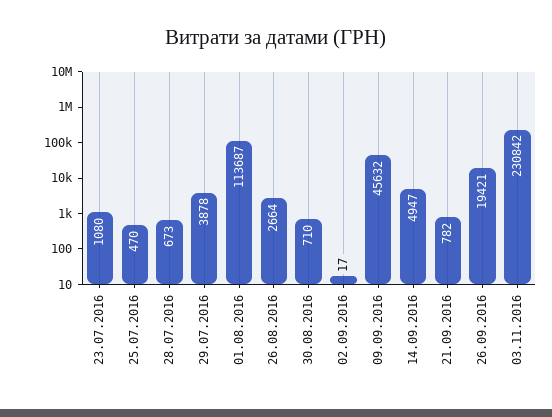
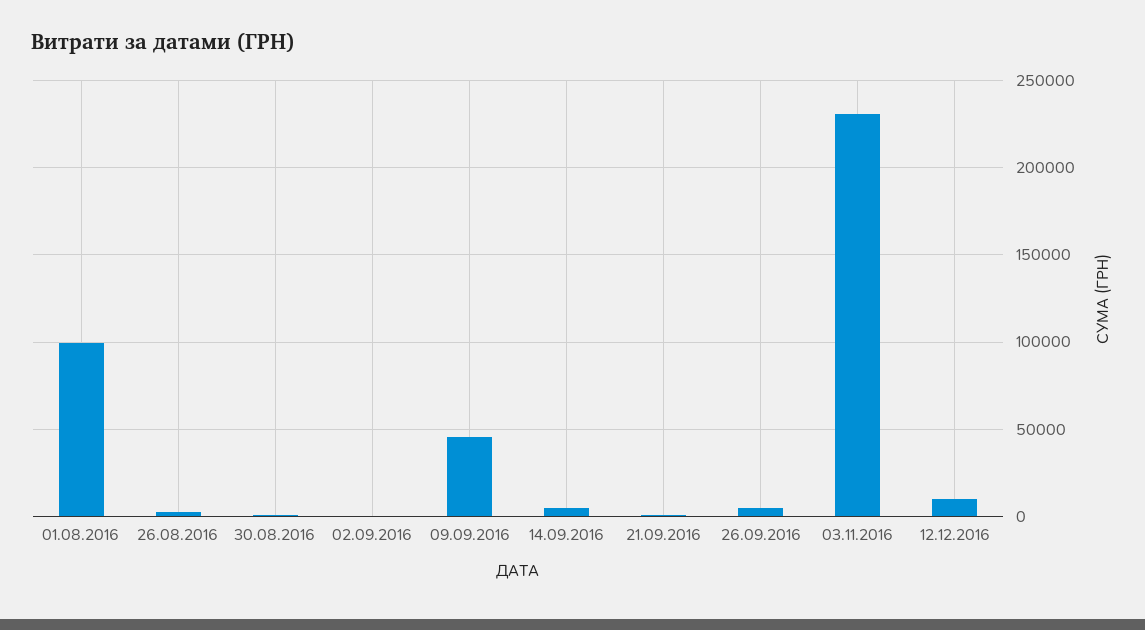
23.07.2016: 1080 -> none
25.07.2016: 470 -> none
28.07.2016: 673 -> none
29.07.2016: 3878 -> none
01.08.2016: 113687 -> 100000
26.09.2016: 19421 -> 5000
12.12.2016: none -> 10000

